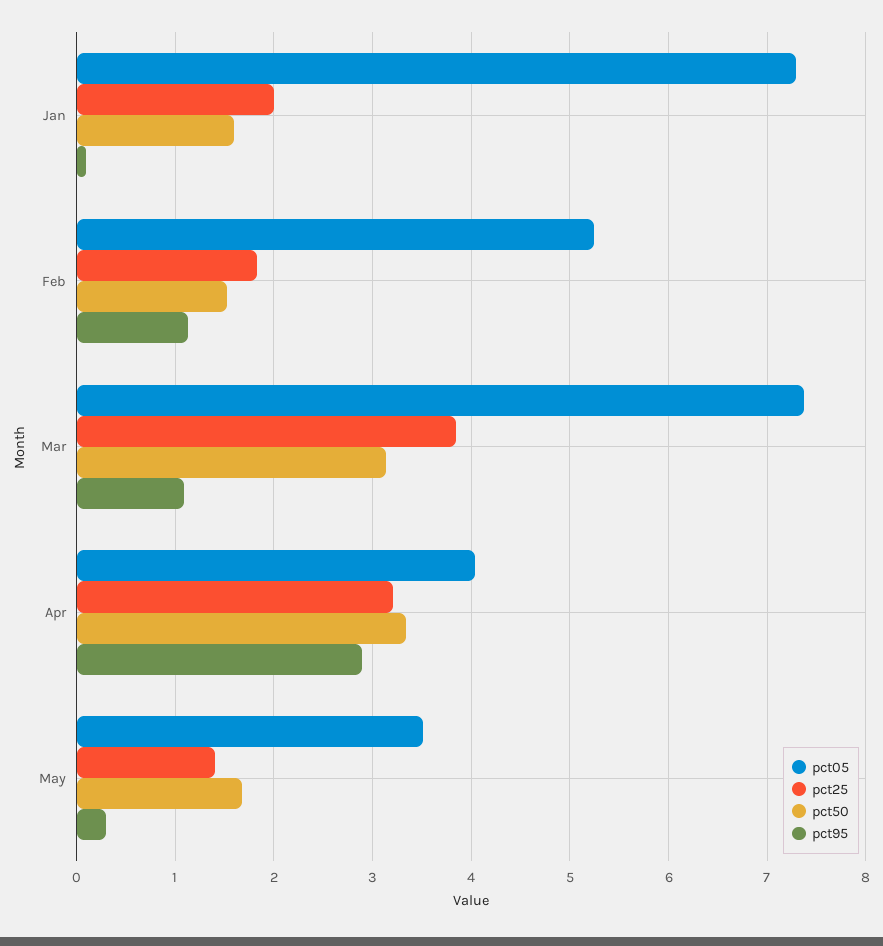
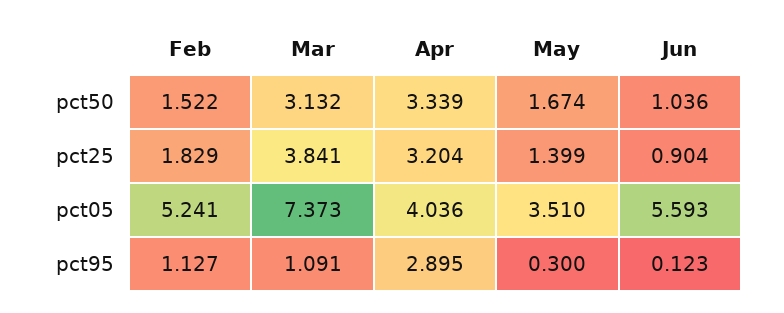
pct05, Jan: 7.3 -> none
pct25, Jan: 2 -> none
pct50, Jan: 1.6 -> none
pct95, Jan: 0.1 -> none
pct50, Jun: none -> 1.036
pct25, Jun: none -> 0.904
pct05, Jun: none -> 5.593
pct95, Jun: none -> 0.123

